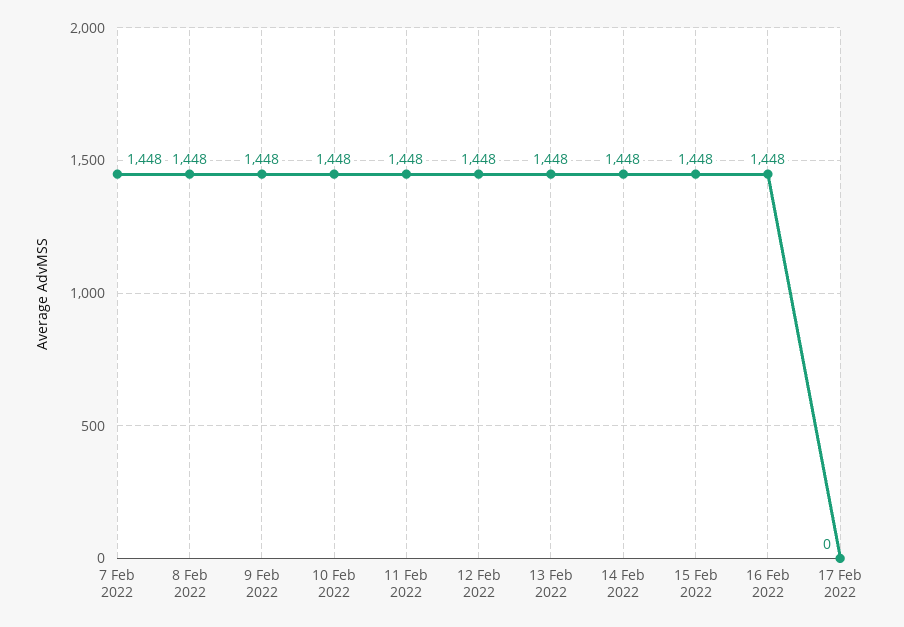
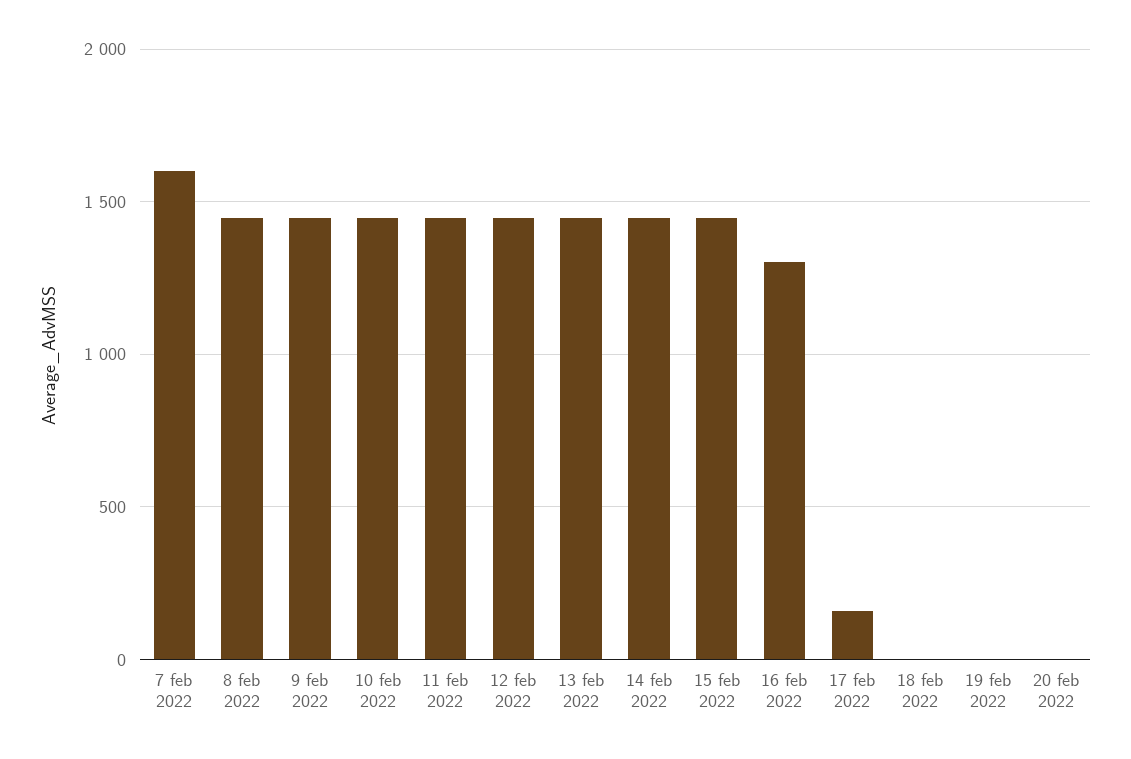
7 Feb 2022: 1448 -> 1600
16 Feb 2022: 1448 -> 1300
17 Feb 2022: 0 -> 150
18 feb 2022: none -> 0
19 feb 2022: none -> 0
20 feb 2022: none -> 0

